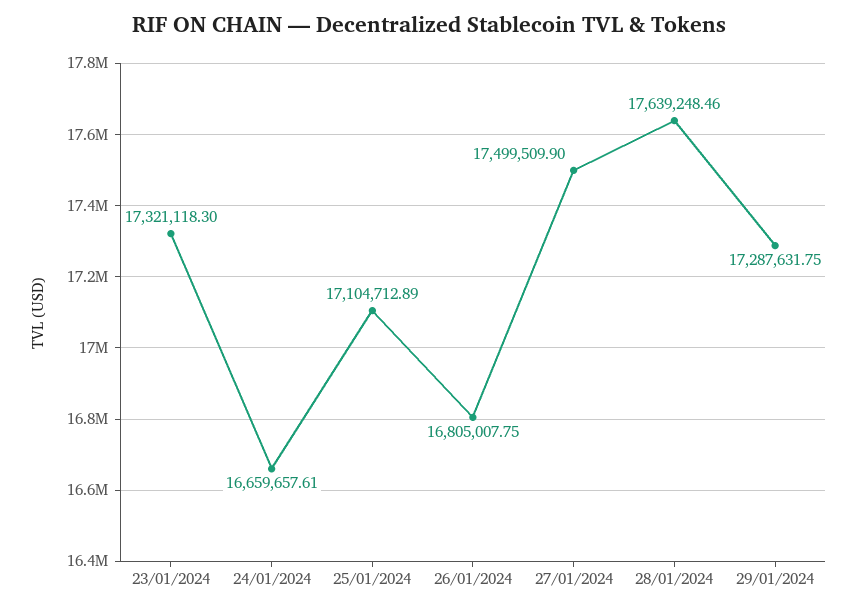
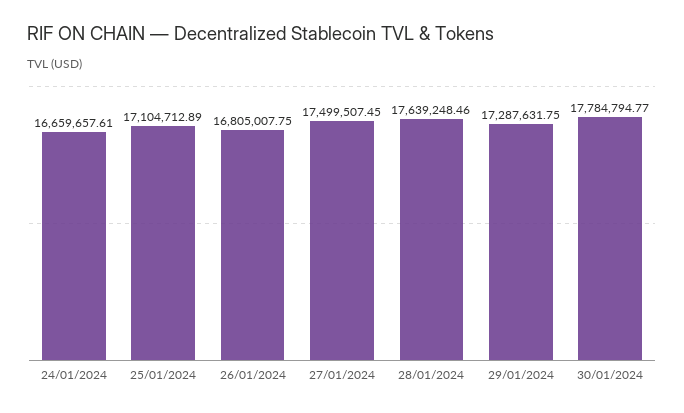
23/01/2024: 17321118.3 -> none
27/01/2024: 17499509.9 -> 17499507.45
30/01/2024: none -> 17784794.77

